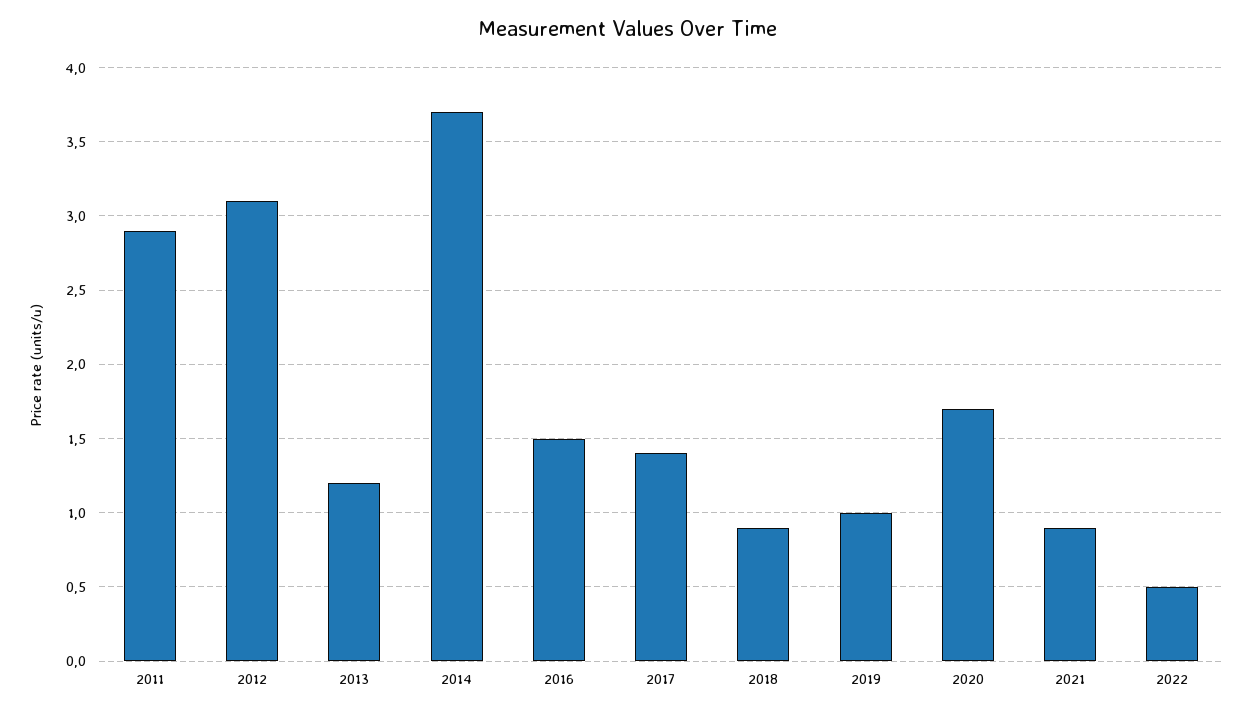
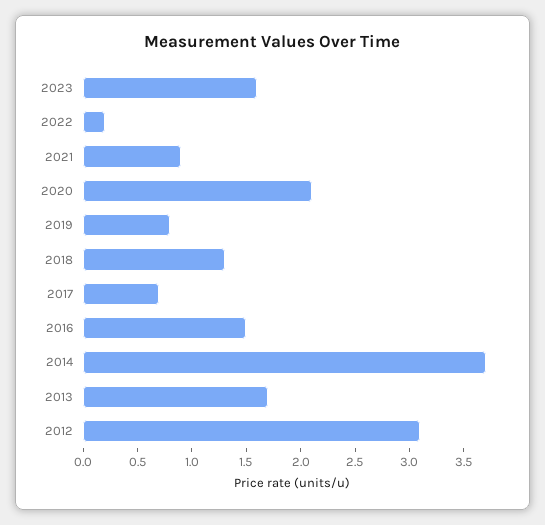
2011: 2.9 -> none
2013: 1.2 -> 1.7
2017: 1.4 -> 0.7
2018: 0.9 -> 1.3
2019: 1 -> 0.8
2020: 1.7 -> 2.1
2022: 0.5 -> 0.2
2023: none -> 1.6

